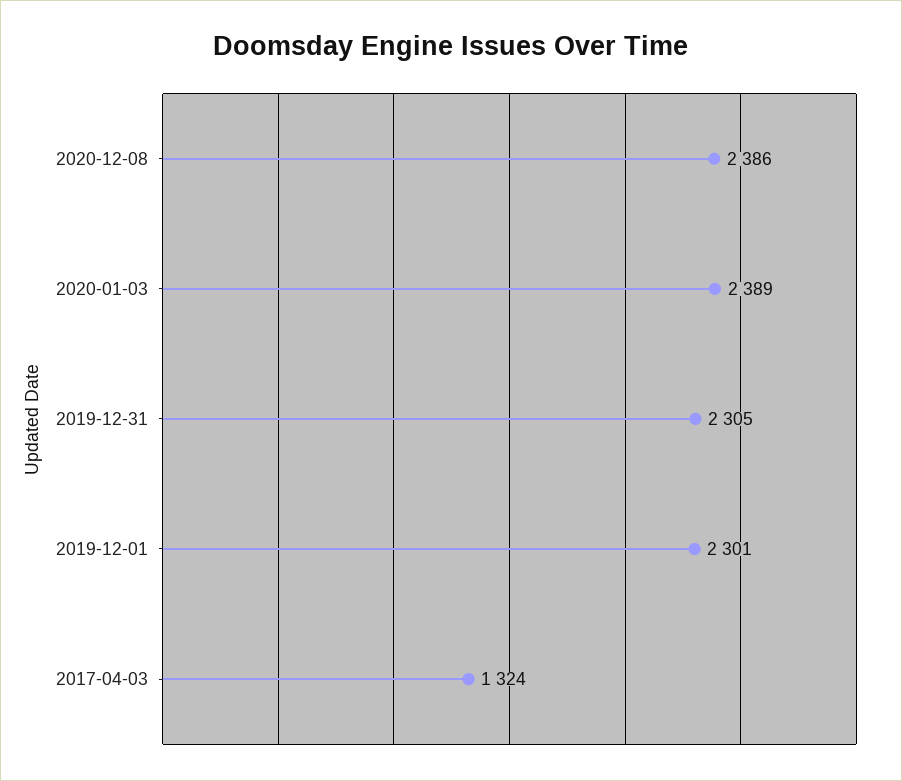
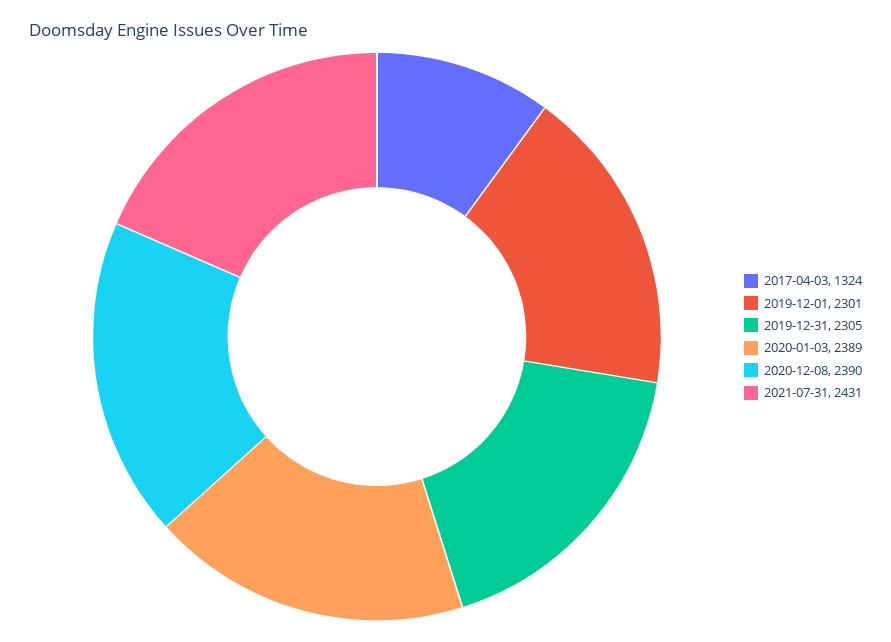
2020-12-08: 2386 -> 2390
2021-07-31: none -> 2431

